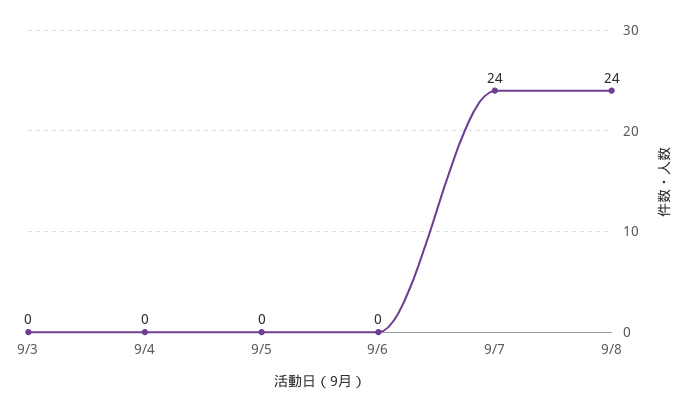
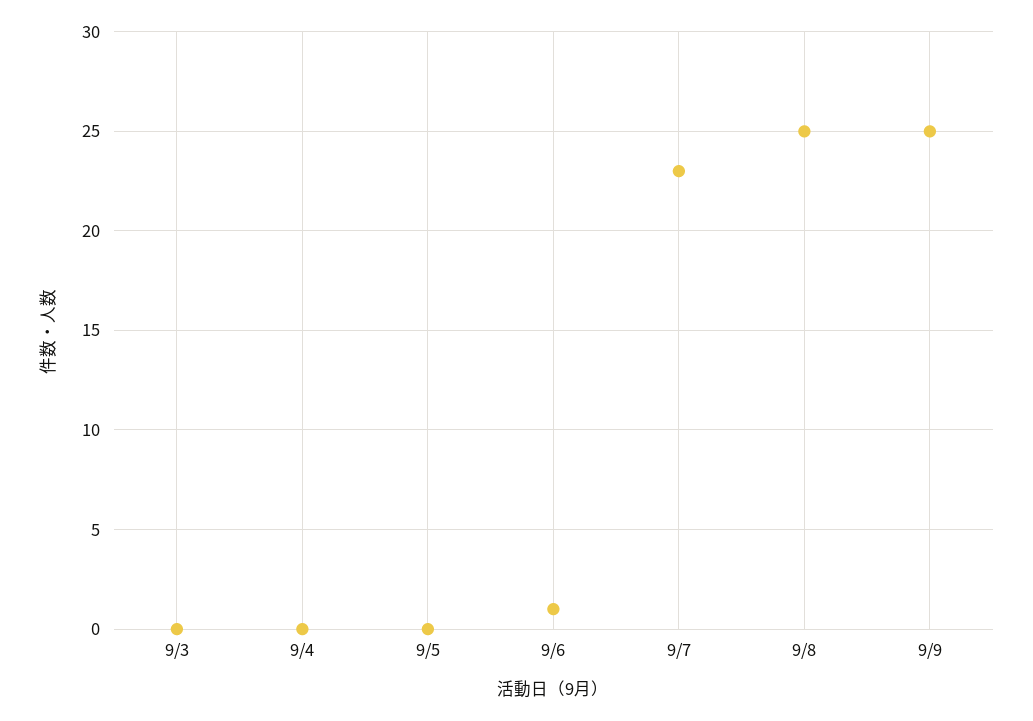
9/6: 0 -> 1
9/7: 24 -> 23
9/8: 24 -> 25
9/9: none -> 25

